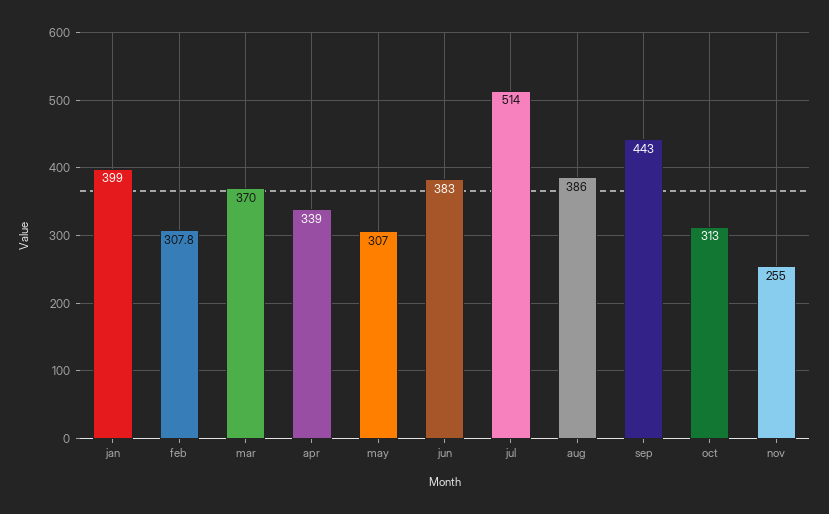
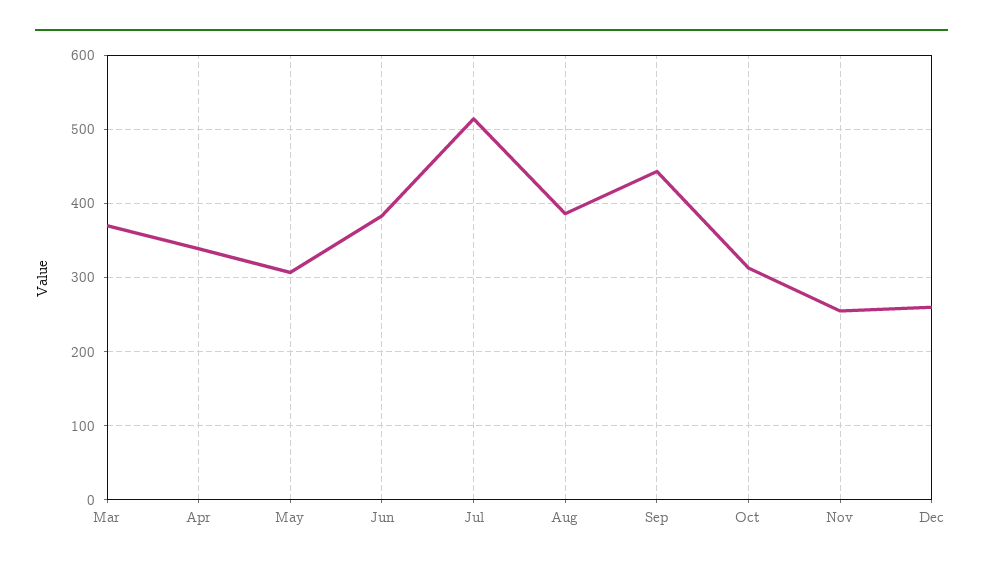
jan: 399 -> none
feb: 307.8 -> none
Dec: none -> 260

